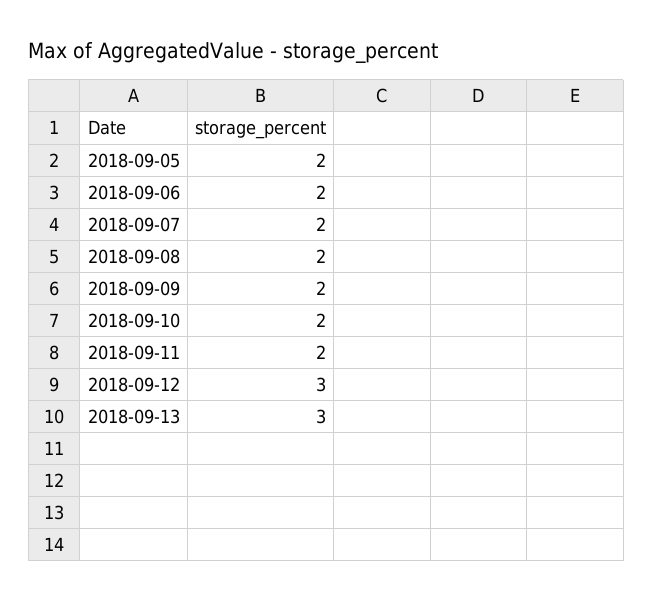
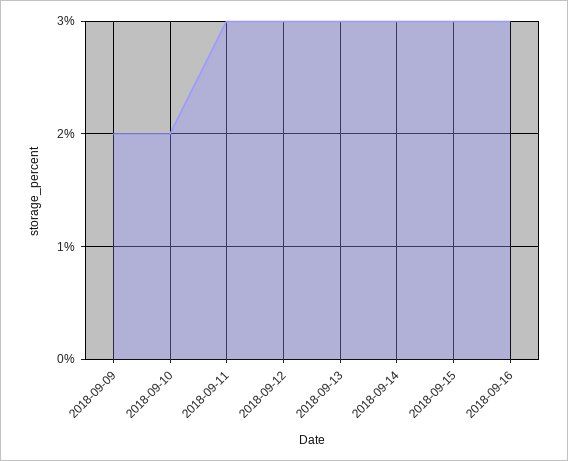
2018-09-05: 2 -> none
2018-09-06: 2 -> none
2018-09-07: 2 -> none
2018-09-08: 2 -> none
2018-09-11: 2 -> 3
2018-09-14: none -> 3
2018-09-15: none -> 3
2018-09-16: none -> 3

